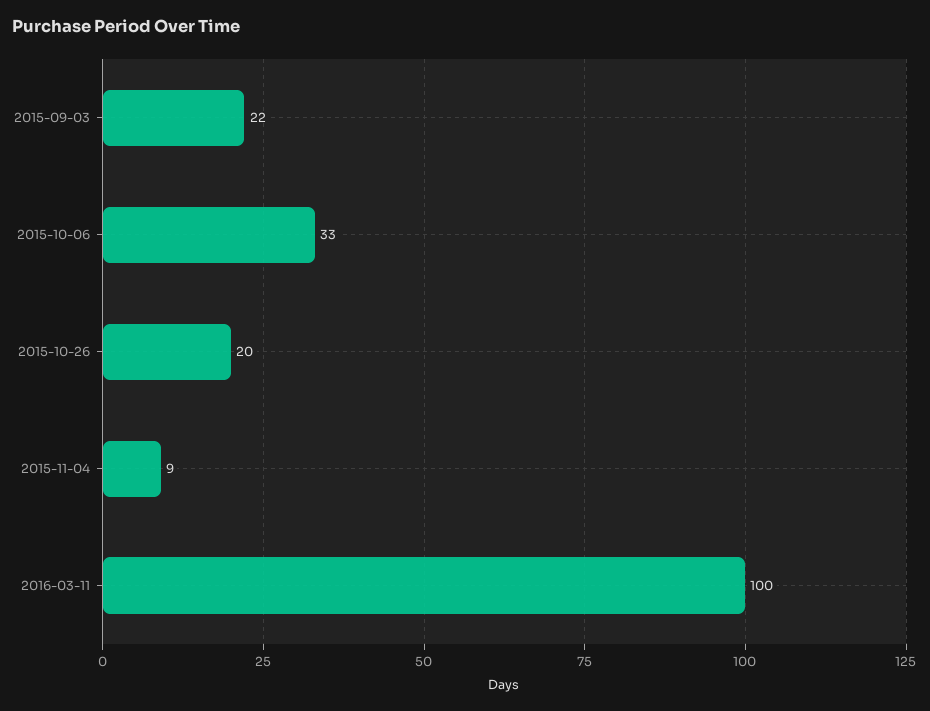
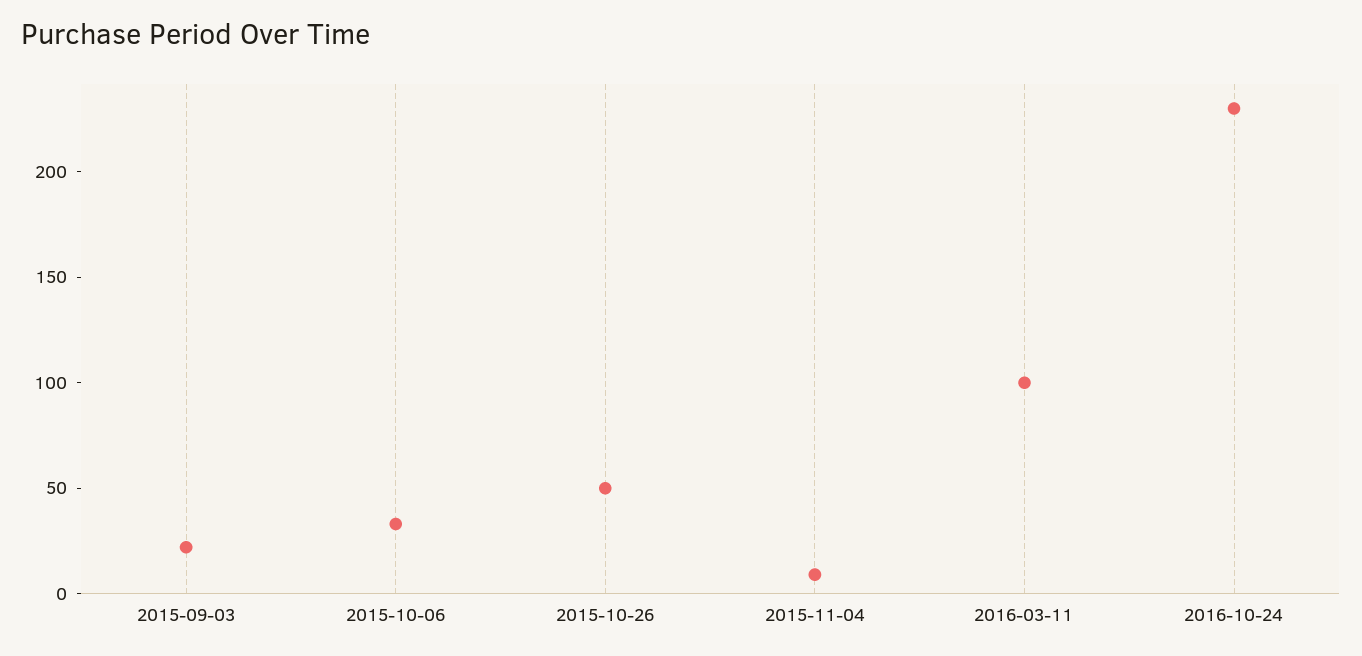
2015-10-26: 20 -> 50
2016-10-24: none -> 230

